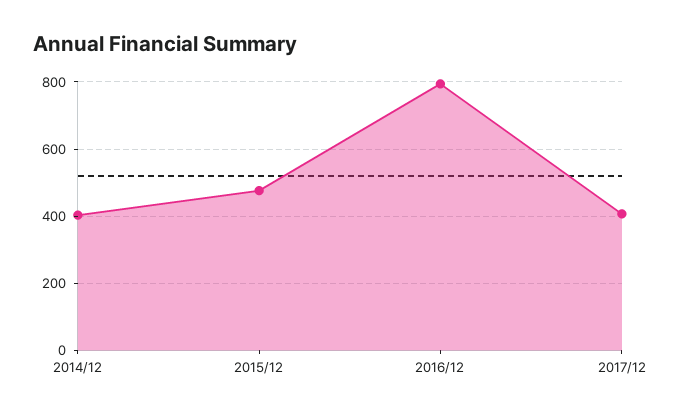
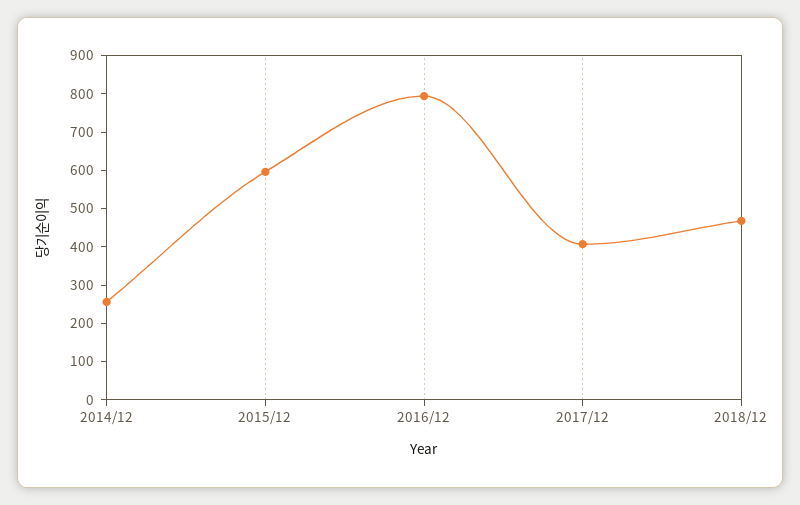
2014/12: 400 -> 250
2015/12: 480 -> 600
2018/12: none -> 475

